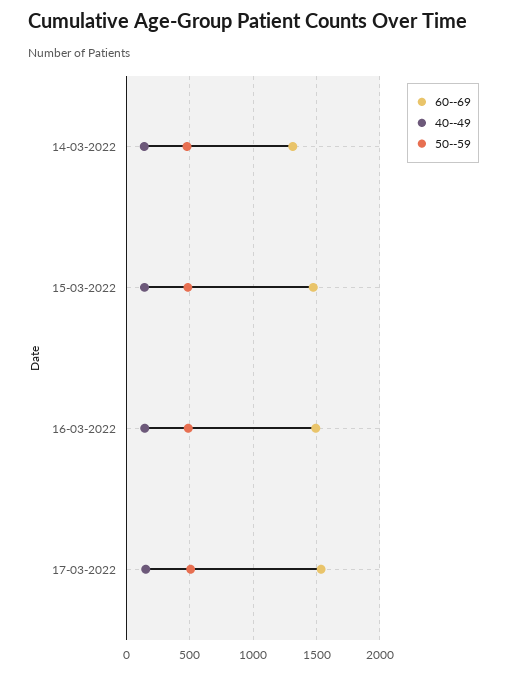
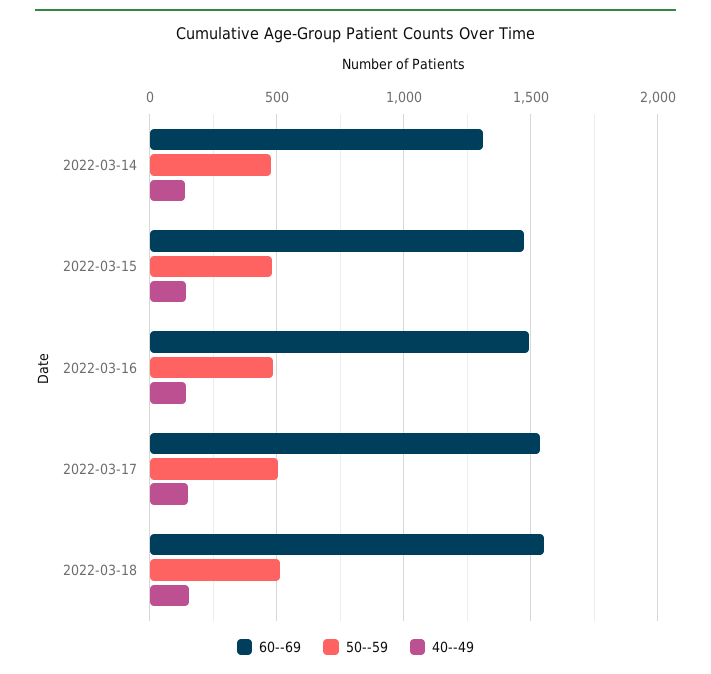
60--69, 2022-03-18: none -> 1550
50--59, 2022-03-18: none -> 500
40--49, 2022-03-18: none -> 150

